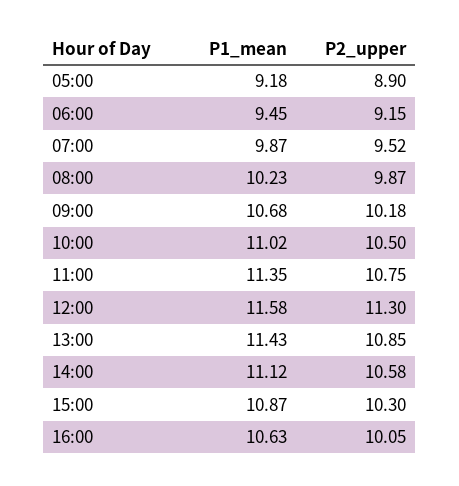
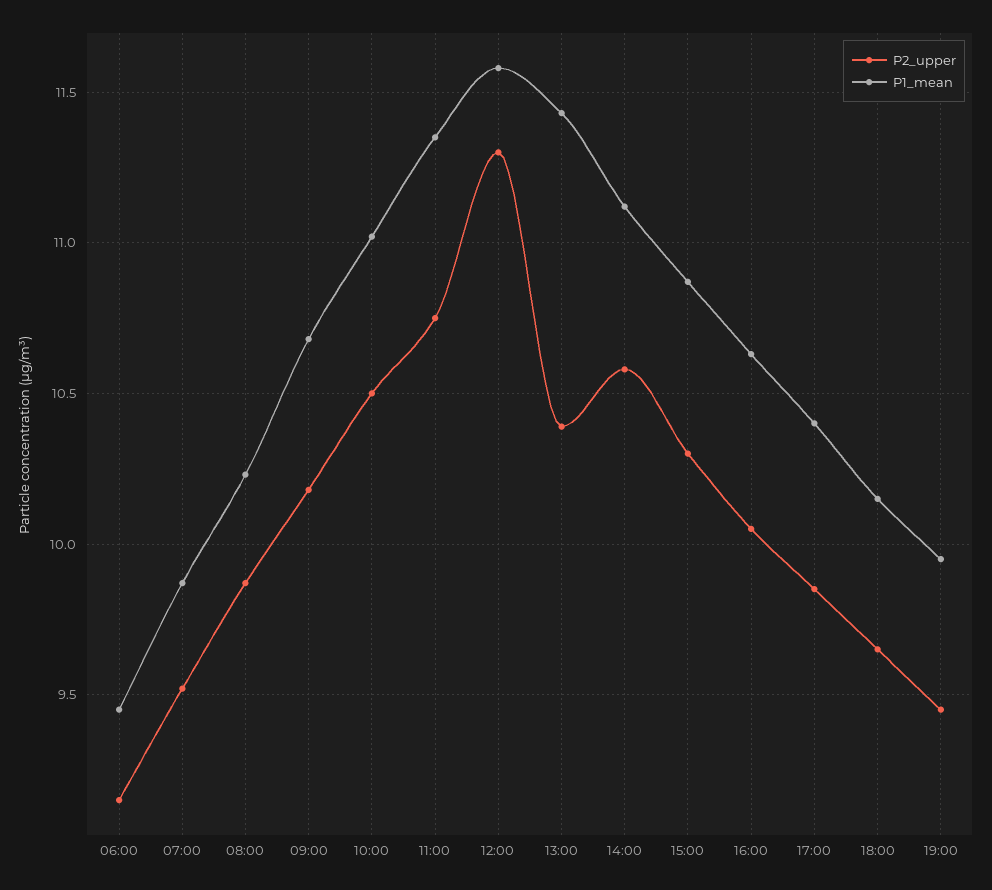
P1_mean, 05:00: 9.18 -> none
P2_upper, 05:00: 8.9 -> none
P2_upper, 13:00: 10.85 -> 10.4
P2_upper, 17:00: none -> 9.85
P1_mean, 17:00: none -> 10.4
P2_upper, 18:00: none -> 9.65
P1_mean, 18:00: none -> 10.15
P2_upper, 19:00: none -> 9.45
P1_mean, 19:00: none -> 9.95

